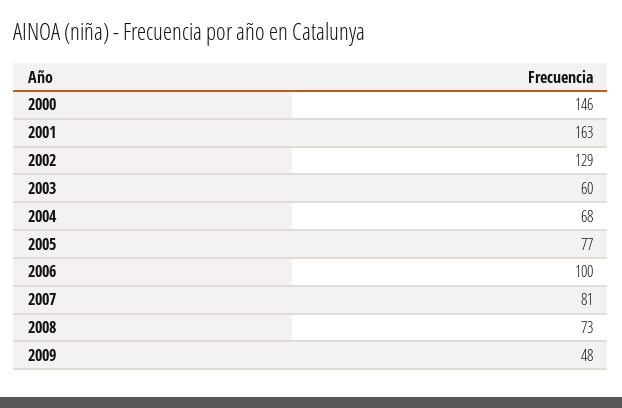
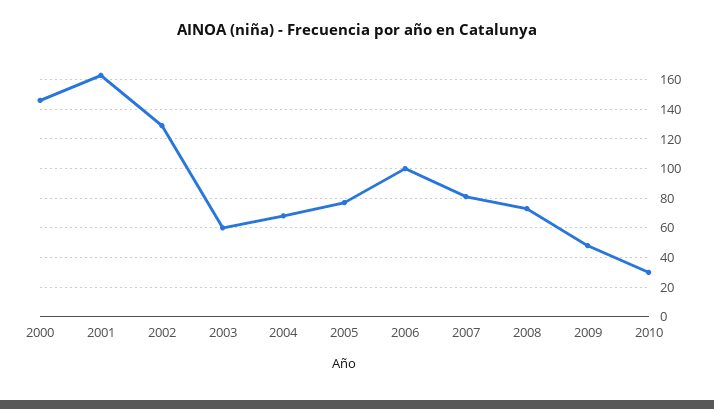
2010: none -> 30

